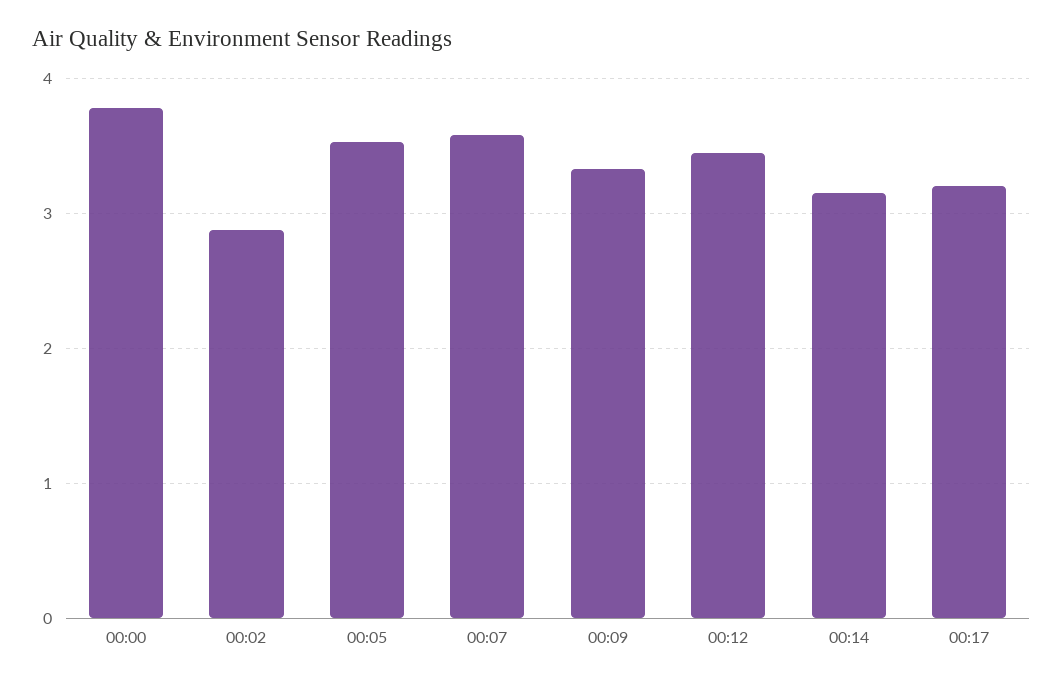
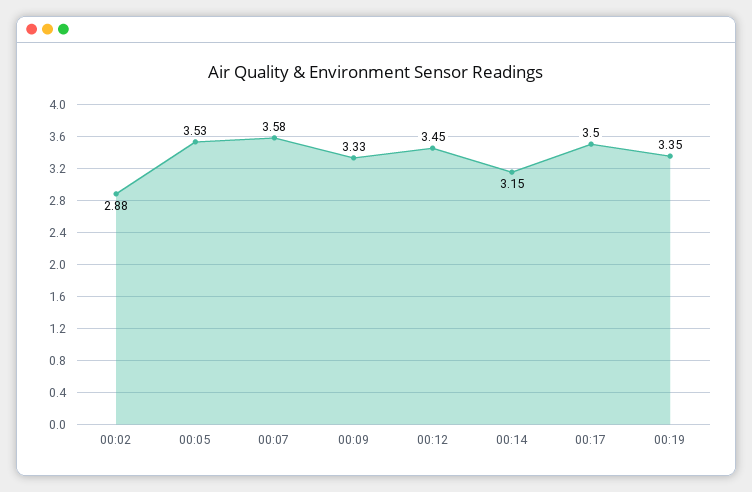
00:00: 3.8 -> none
00:17: 3.2 -> 3.5
00:19: none -> 3.35

